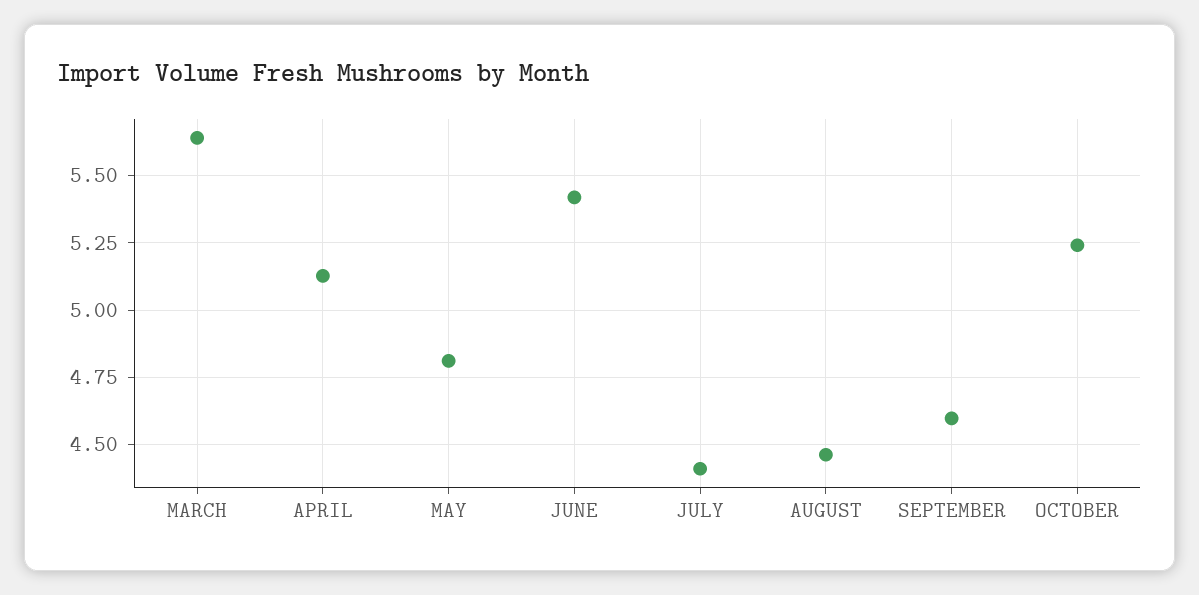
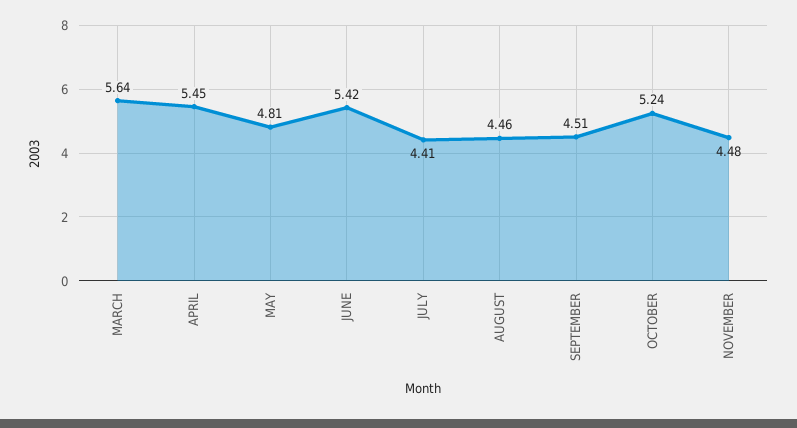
APRIL: 5.125 -> 5.45
SEPTEMBER: 4.6 -> 4.51
NOVEMBER: none -> 4.48

